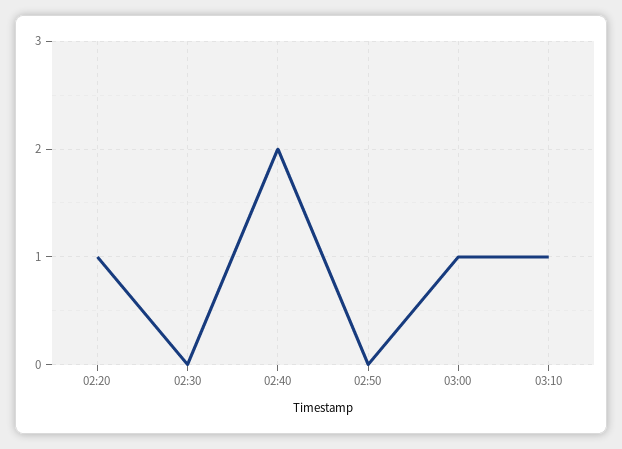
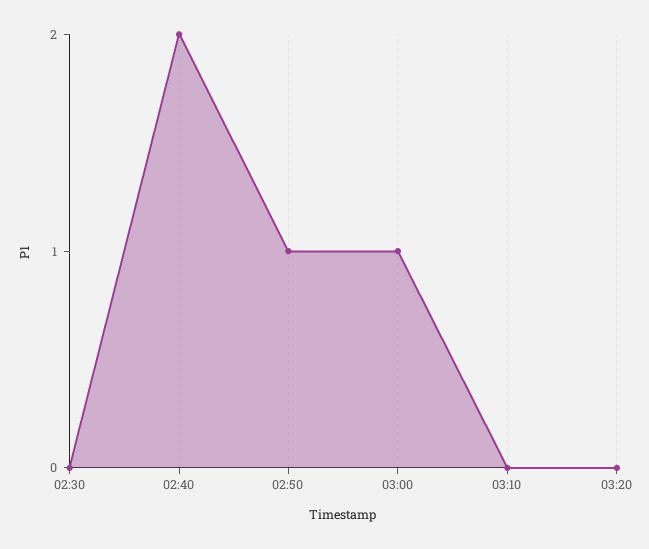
02:20: 1 -> none
02:50: 0 -> 1
03:10: 1 -> 0
03:20: none -> 0

